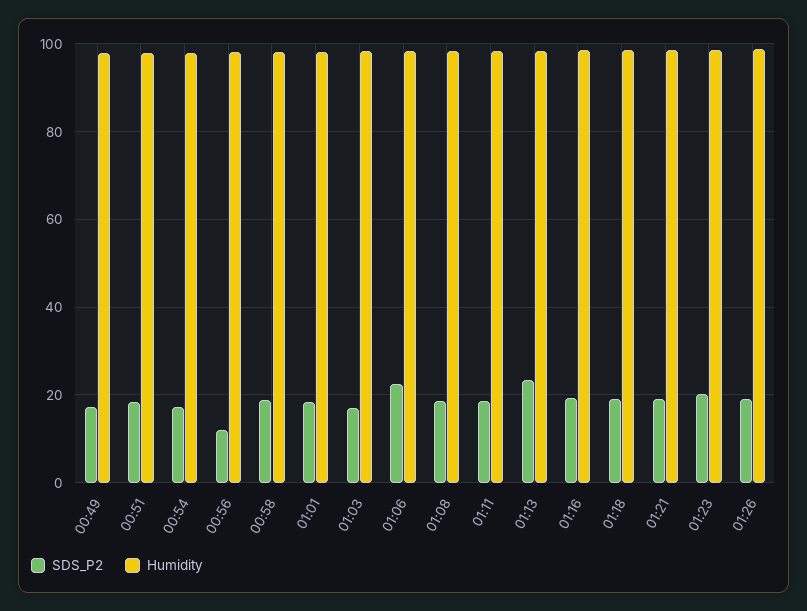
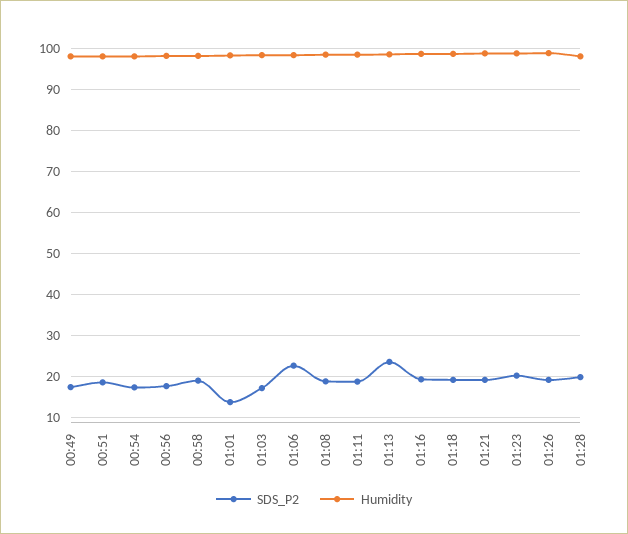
SDS_P2, 00:56: 12 -> 18
SDS_P2, 01:01: 18 -> 14
SDS_P2, 01:28: none -> 20
Humidity, 01:28: none -> 98

